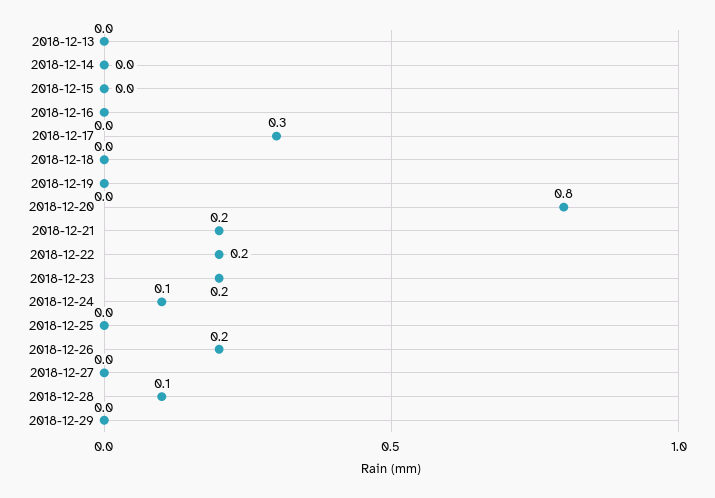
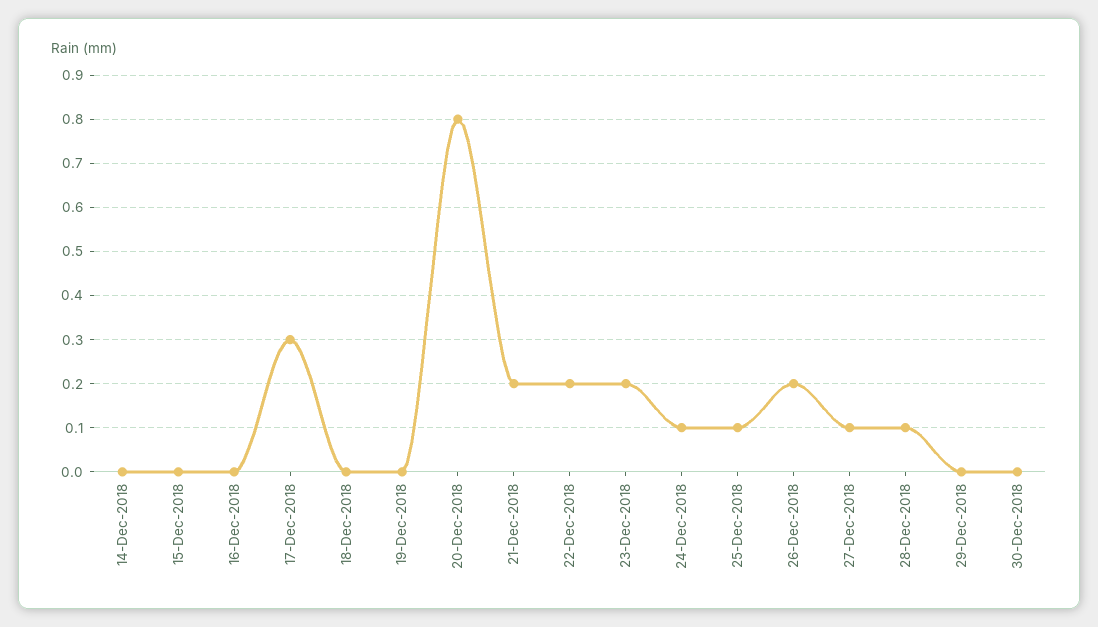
2018-12-13: 0 -> none
2018-12-25: 0 -> 0.1
2018-12-27: 0 -> 0.1
30-Dec-2018: none -> 0

